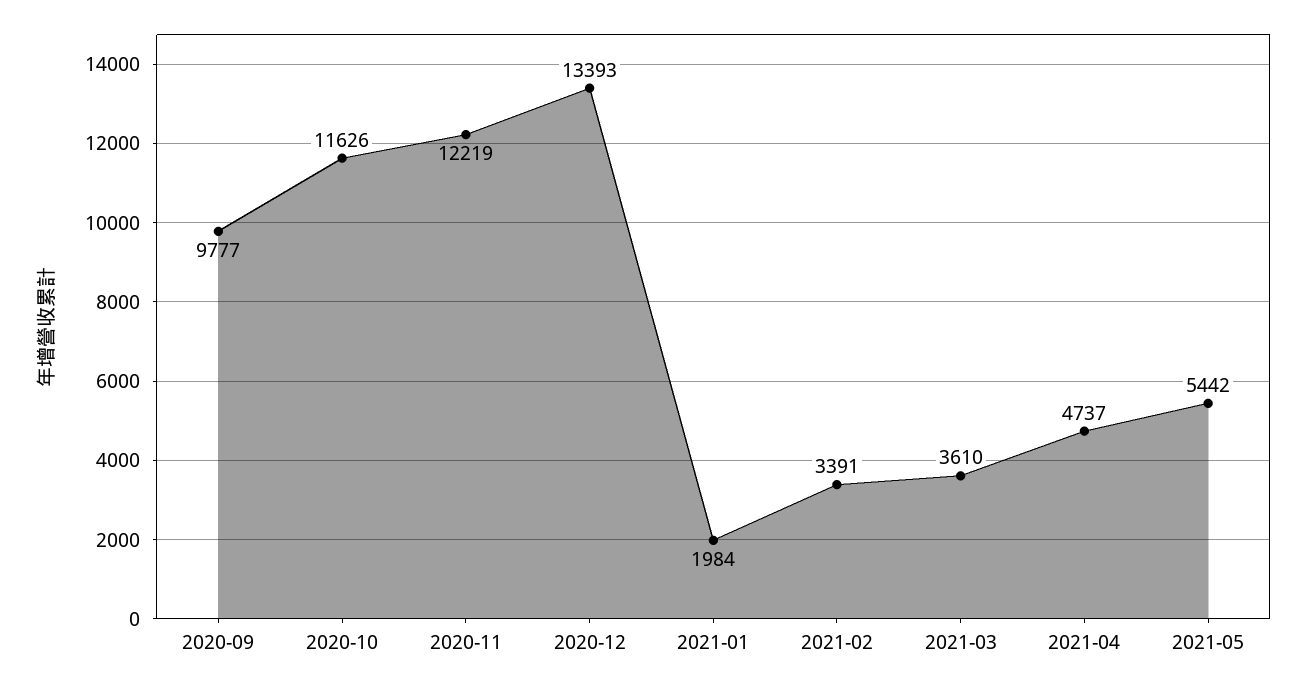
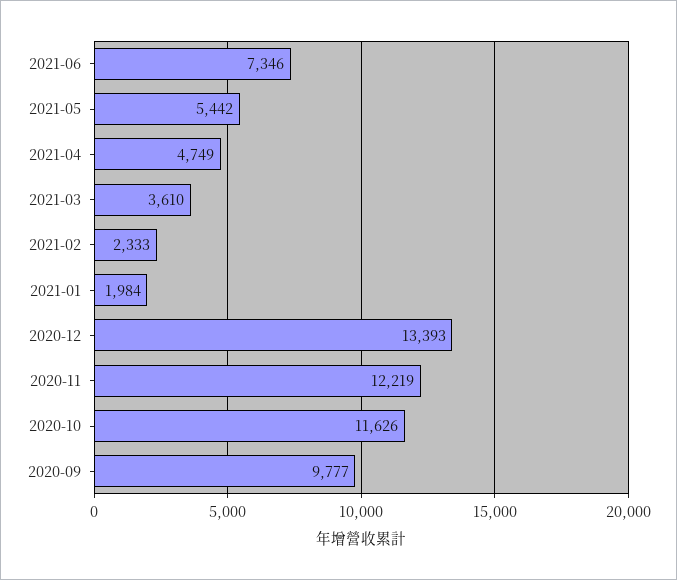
2021-02: 3391 -> 2333
2021-04: 4737 -> 4749
2021-06: none -> 7346

